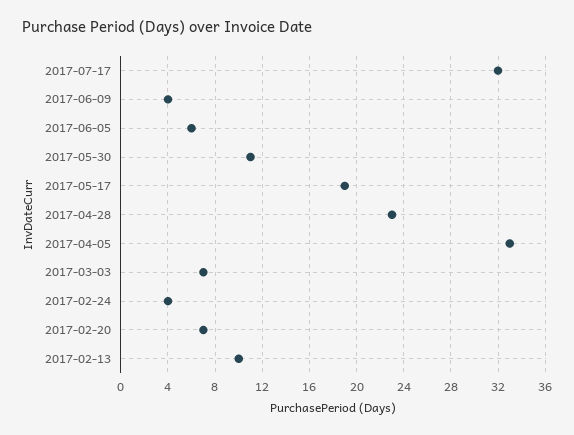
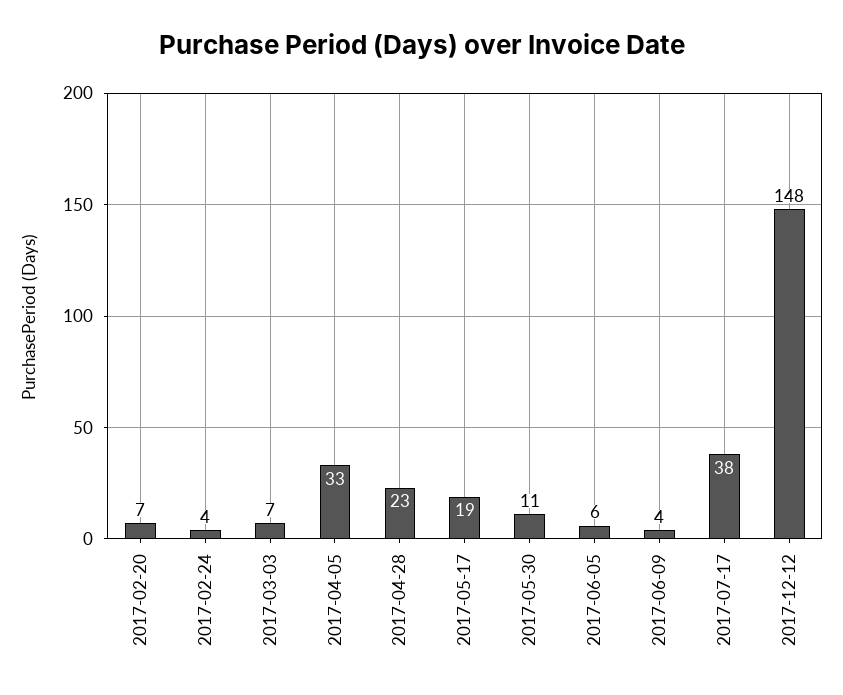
2017-07-17: 32 -> 38
2017-02-13: 10 -> none
2017-12-12: none -> 148

